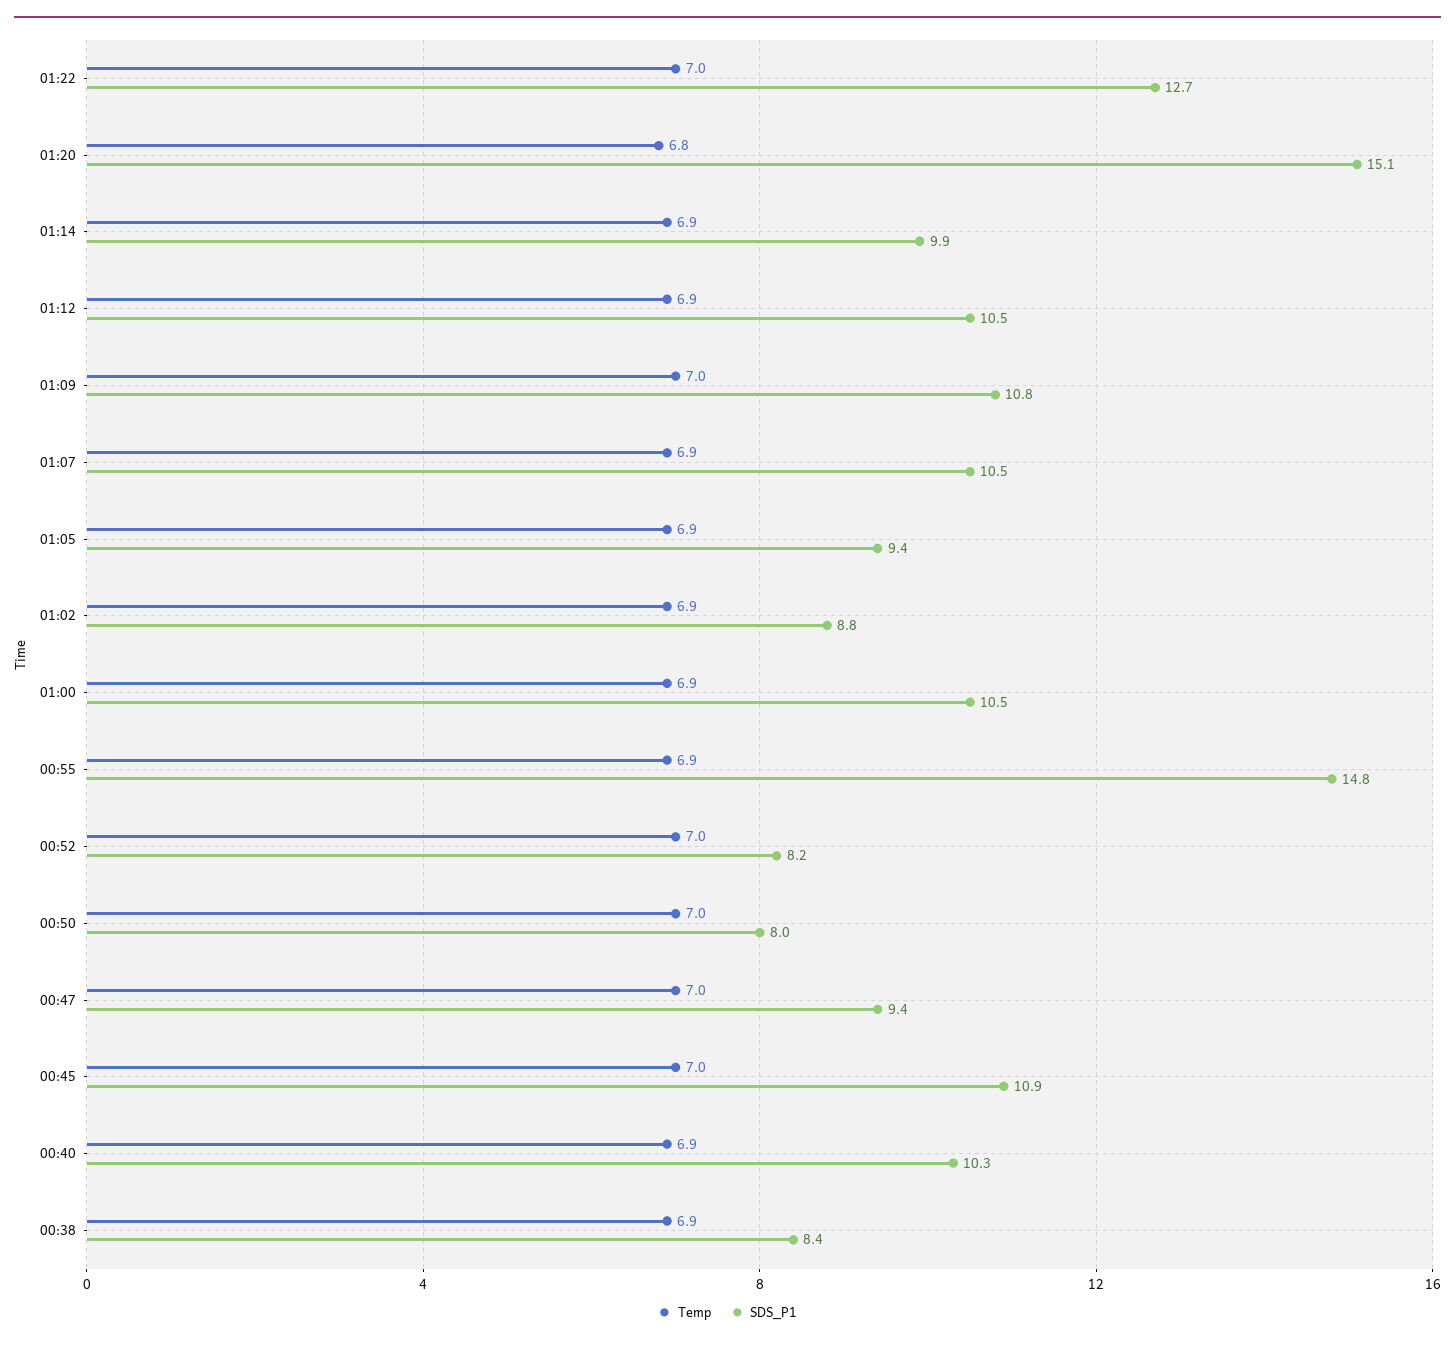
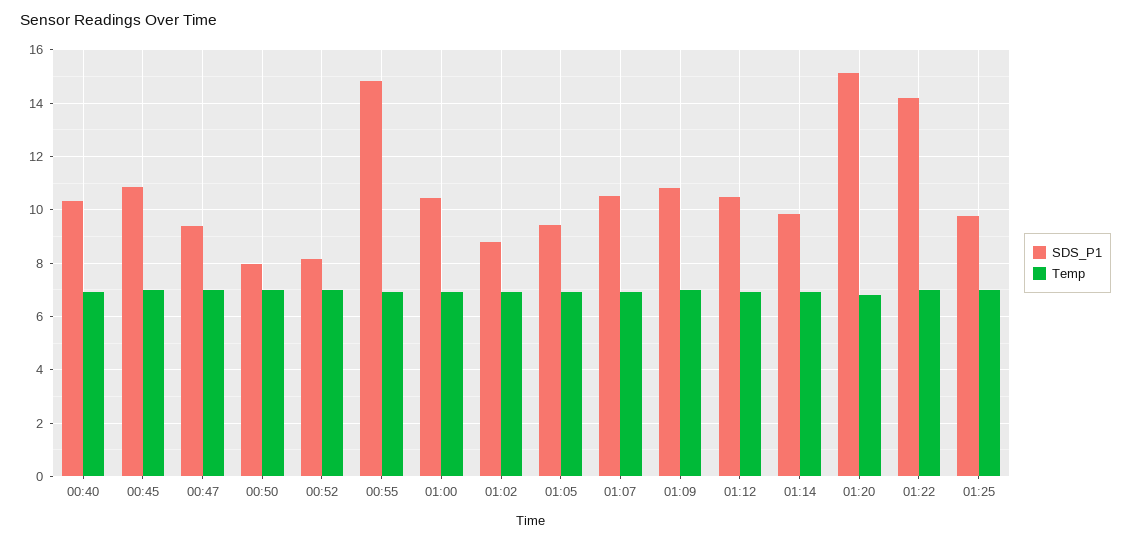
SDS_P1, 01:22: 12.7 -> 14.25
Temp, 00:38: 6.9 -> none
SDS_P1, 00:38: 8.4 -> none
SDS_P1, 01:25: none -> 9.75
Temp, 01:25: none -> 7

